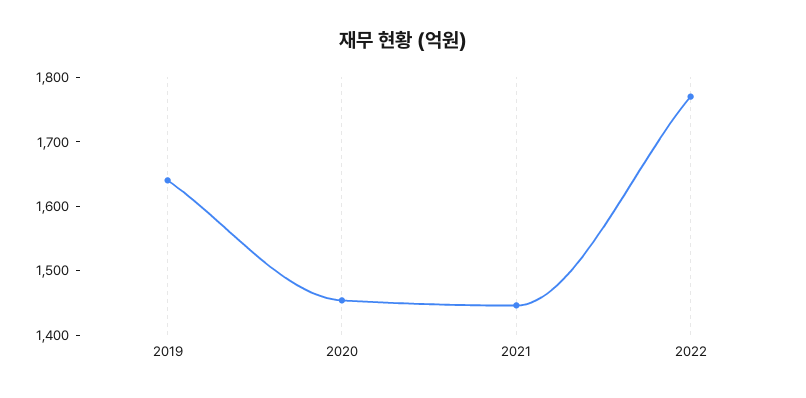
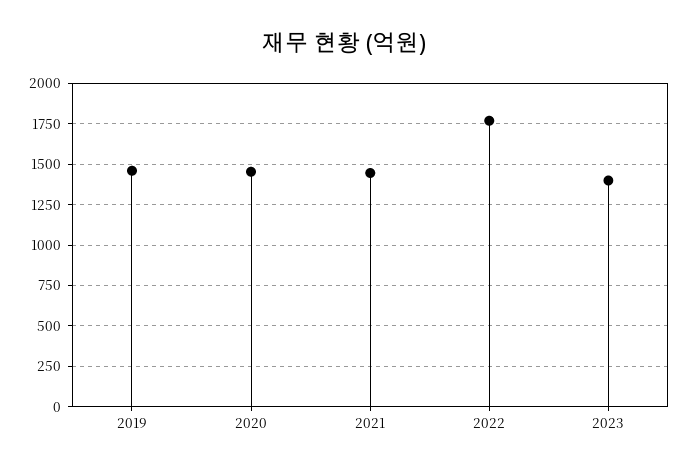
2019: 1640 -> 1450
2023: none -> 1400

